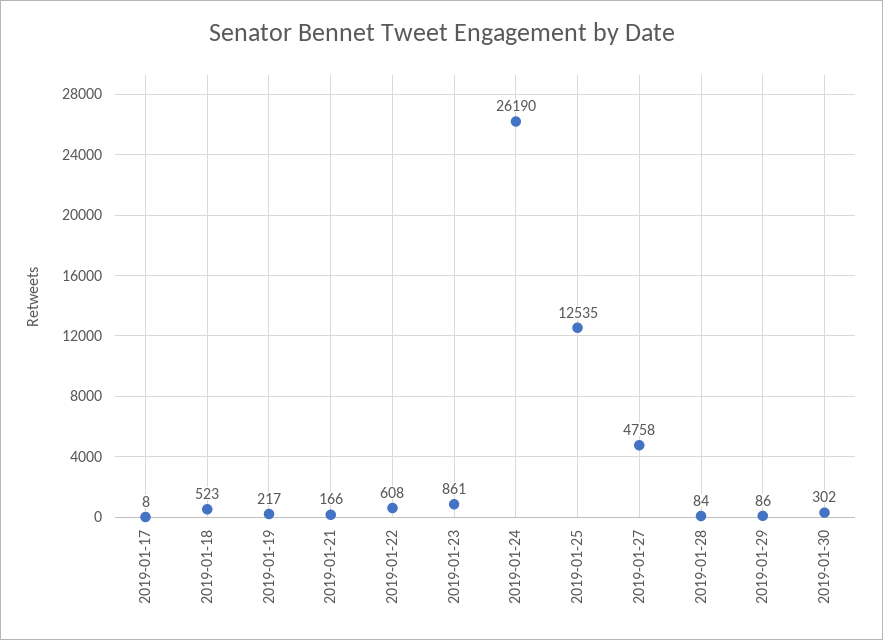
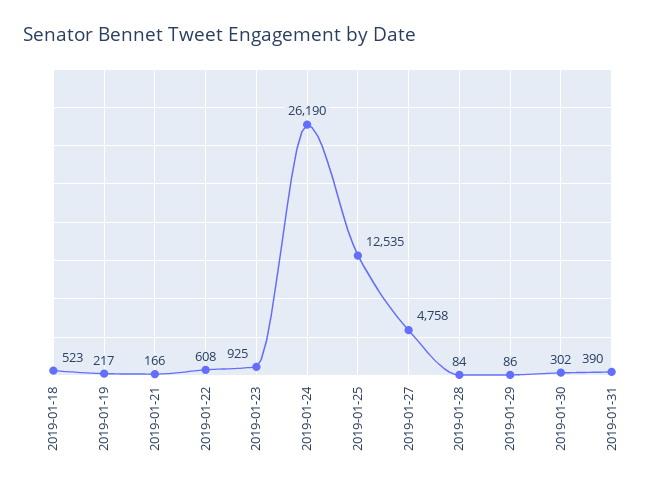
2019-01-17: 8 -> none
2019-01-23: 861 -> 925
2019-01-31: none -> 390

